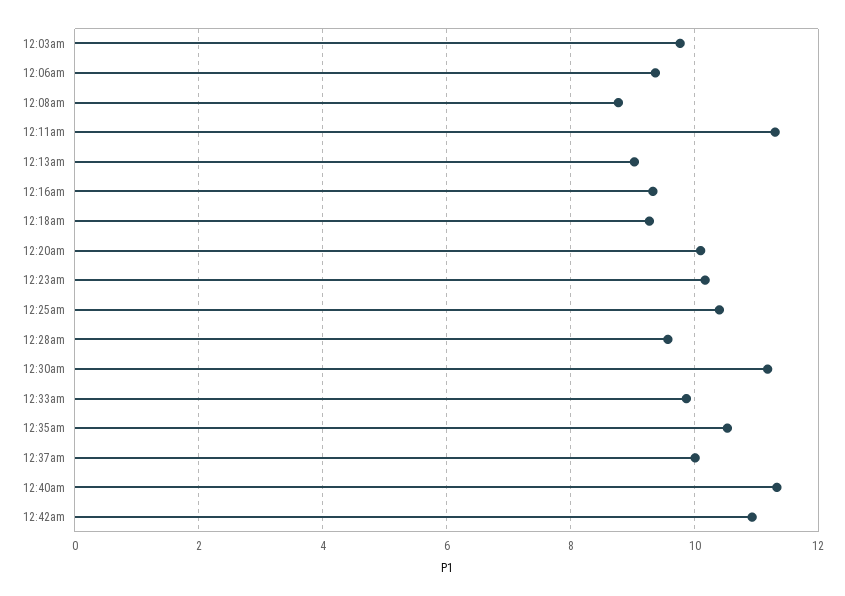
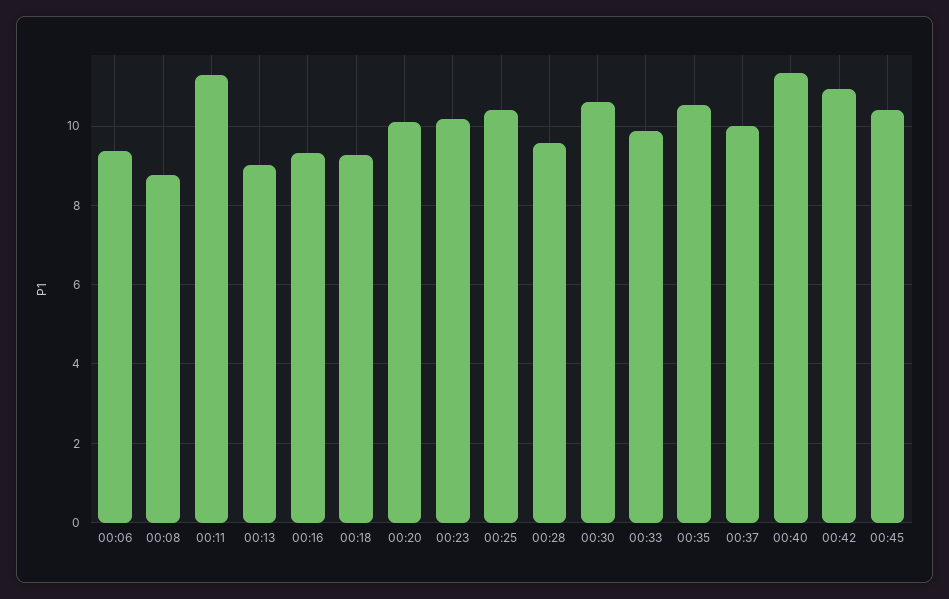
12:03am: 9.8 -> none
12:30am: 11.2 -> 10.6
00:45: none -> 10.4

